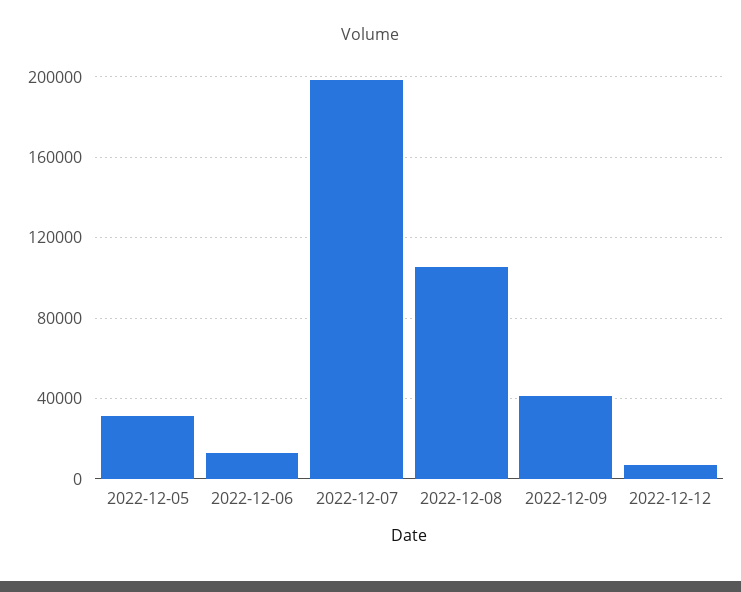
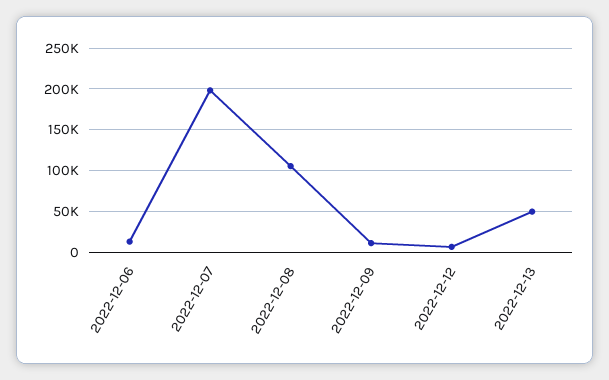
2022-12-05: 30000 -> none
2022-12-09: 40000 -> 10000
2022-12-13: none -> 50000

